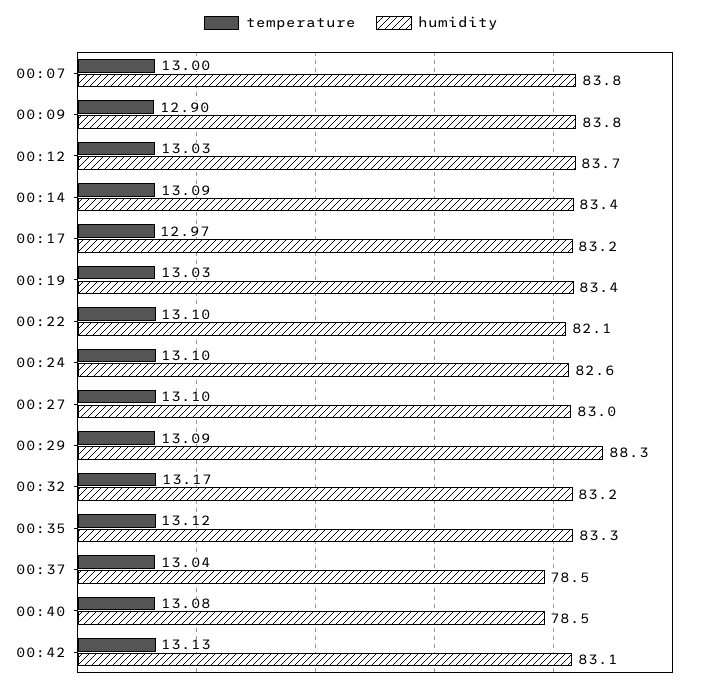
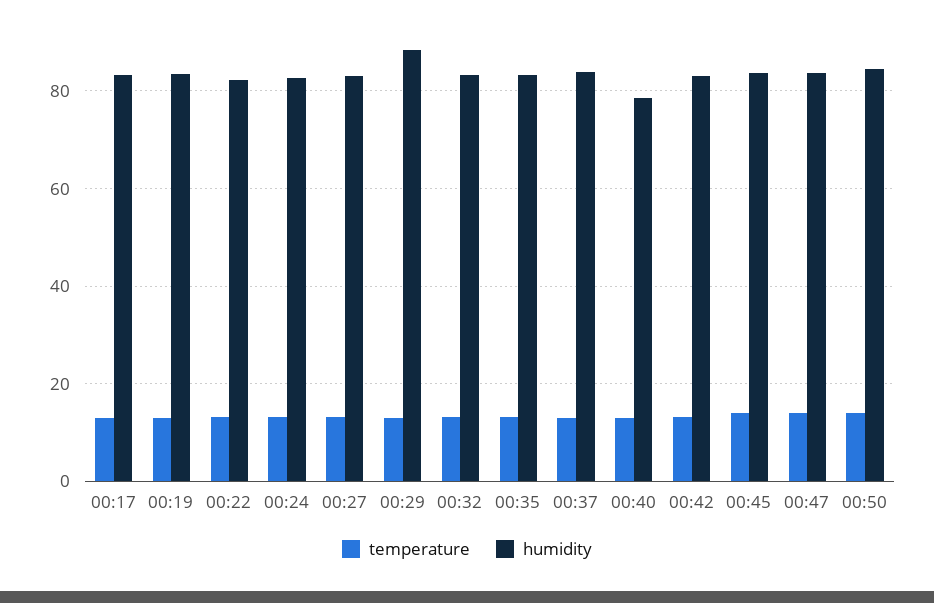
temperature, 00:07: 13 -> none
humidity, 00:07: 83.8 -> none
temperature, 00:09: 12.9 -> none
humidity, 00:09: 83.8 -> none
temperature, 00:12: 13.03 -> none
humidity, 00:12: 83.7 -> none
temperature, 00:14: 13.09 -> none
humidity, 00:14: 83.4 -> none
humidity, 00:37: 78.5 -> 84
temperature, 00:45: none -> 14
humidity, 00:45: none -> 84
temperature, 00:47: none -> 14
humidity, 00:47: none -> 84
temperature, 00:50: none -> 14
humidity, 00:50: none -> 84

